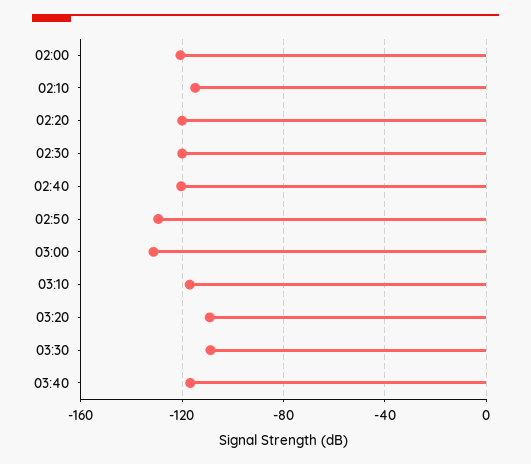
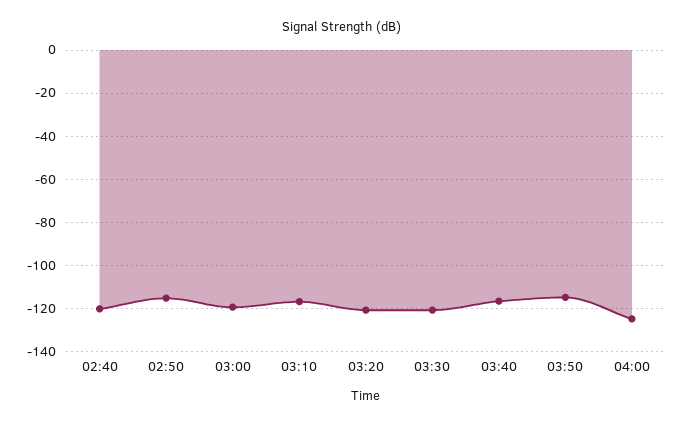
02:00: -120 -> none
02:10: -115 -> none
02:20: -120 -> none
02:30: -120 -> none
02:50: -130 -> -115
03:00: -130 -> -120
03:20: -110 -> -120
03:30: -110 -> -120
03:50: none -> -115
04:00: none -> -125

